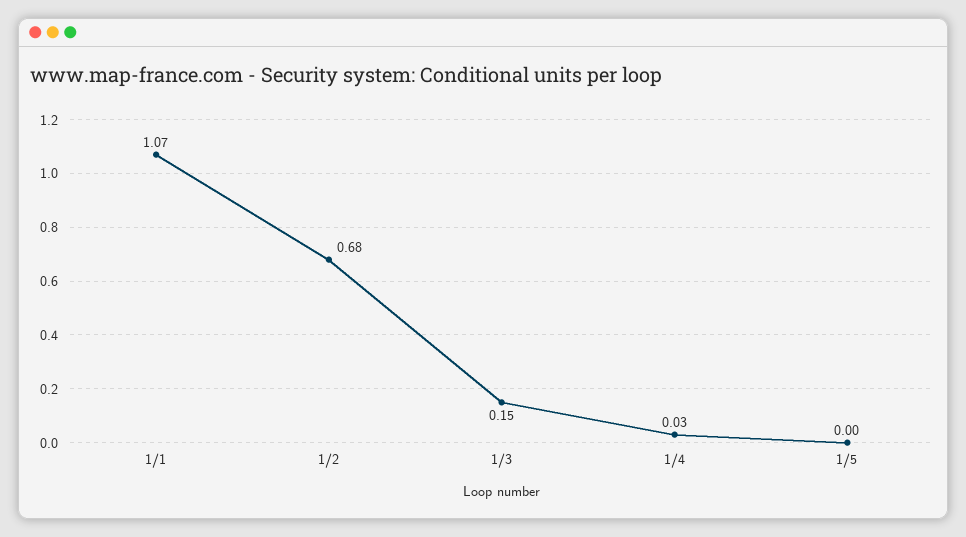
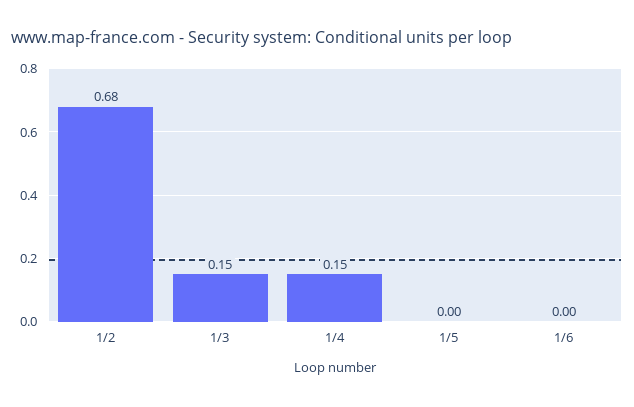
1/1: 1.07 -> none
1/4: 0.03 -> 0.15
1/6: none -> 0

